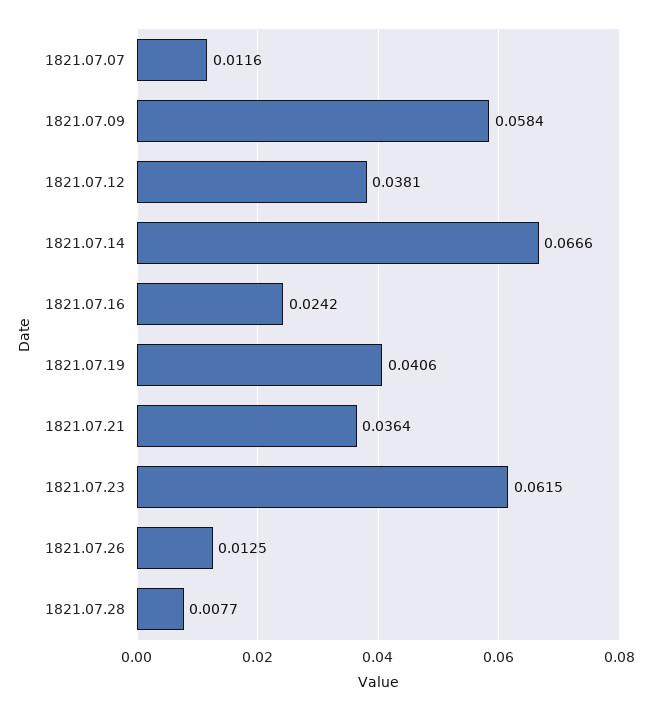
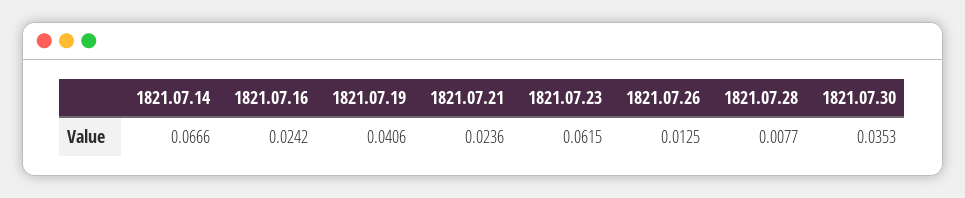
1821.07.07: 0.0116 -> none
1821.07.09: 0.0584 -> none
1821.07.12: 0.0381 -> none
1821.07.21: 0.0364 -> 0.0236
1821.07.30: none -> 0.0353

